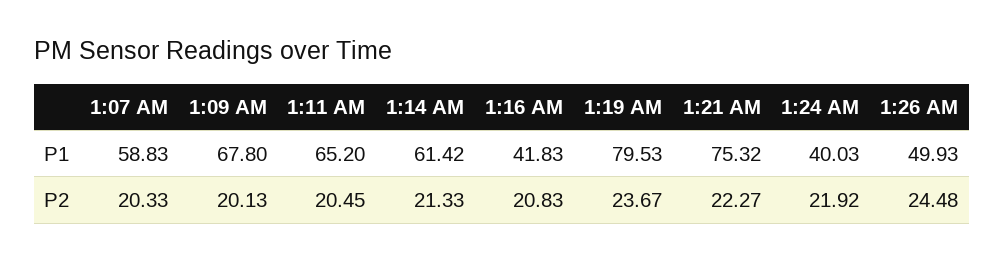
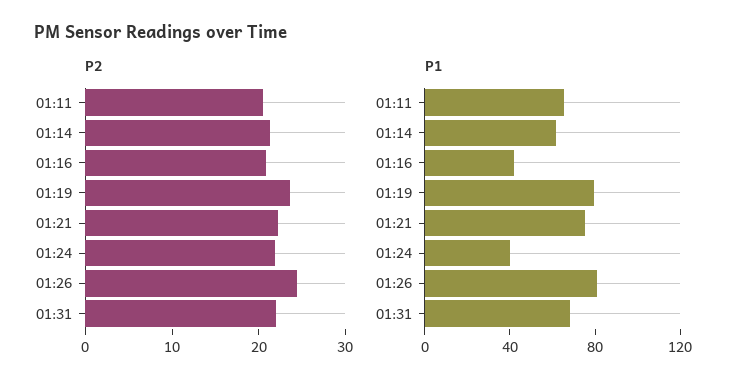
P1, 1:07 AM: 58.83 -> none
P1, 1:09 AM: 67.8 -> none
P1, 1:26 AM: 49.93 -> 80
P2, 1:07 AM: 20.33 -> none
P2, 1:09 AM: 20.13 -> none
P2, 01:31: none -> 22
P1, 01:31: none -> 70

